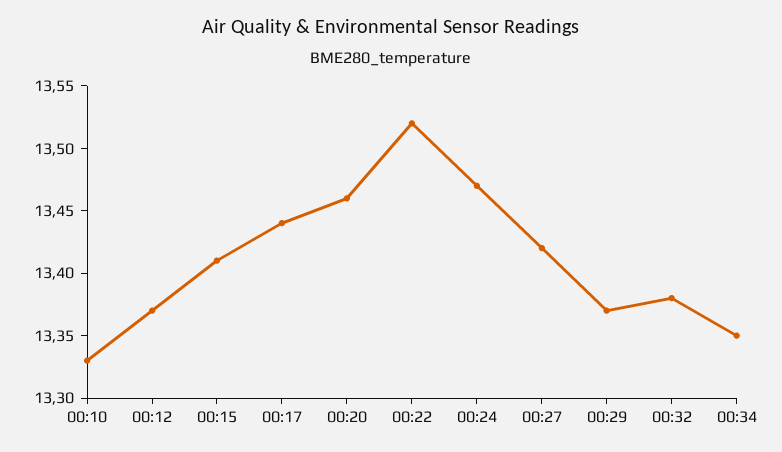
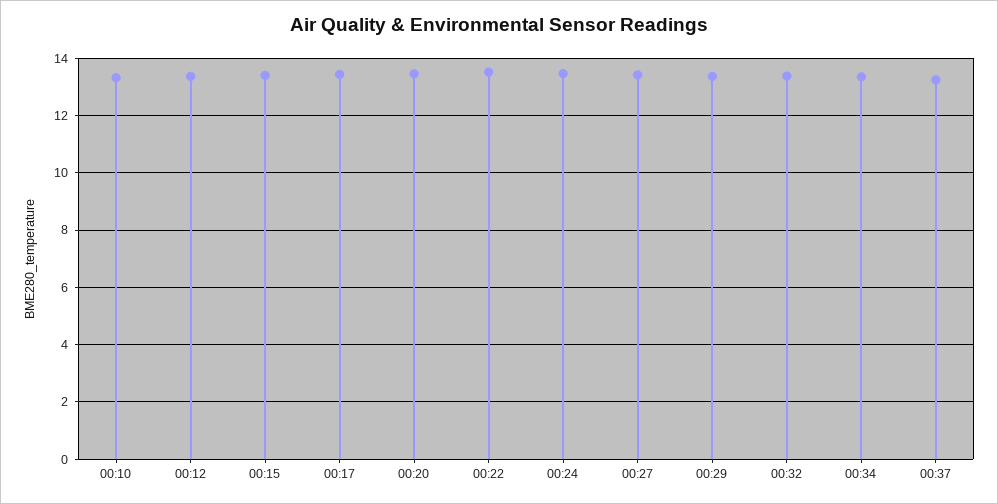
00:37: none -> 13.25

